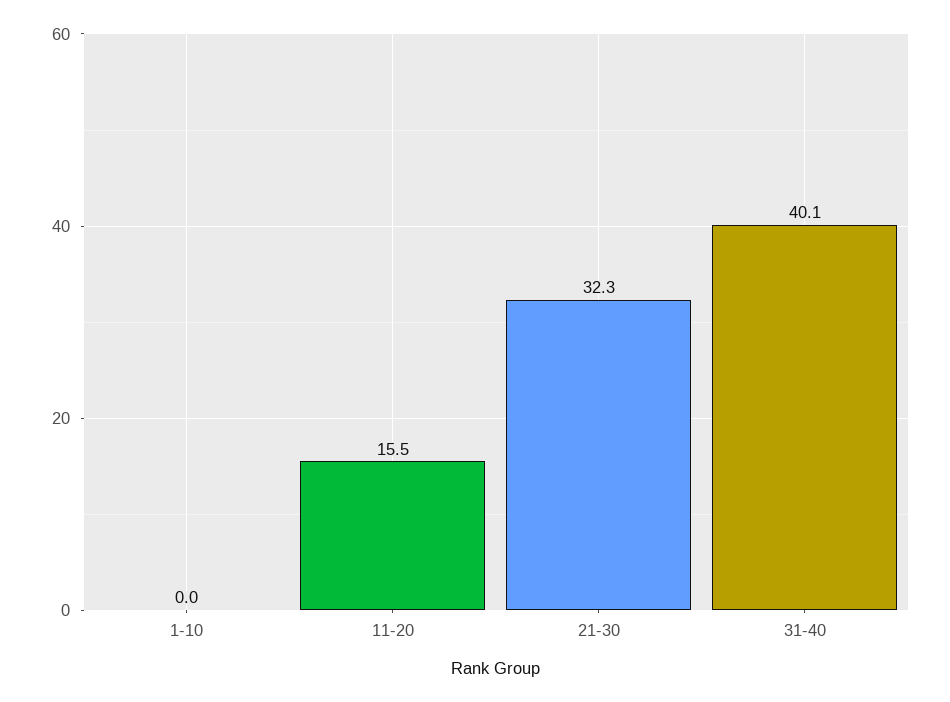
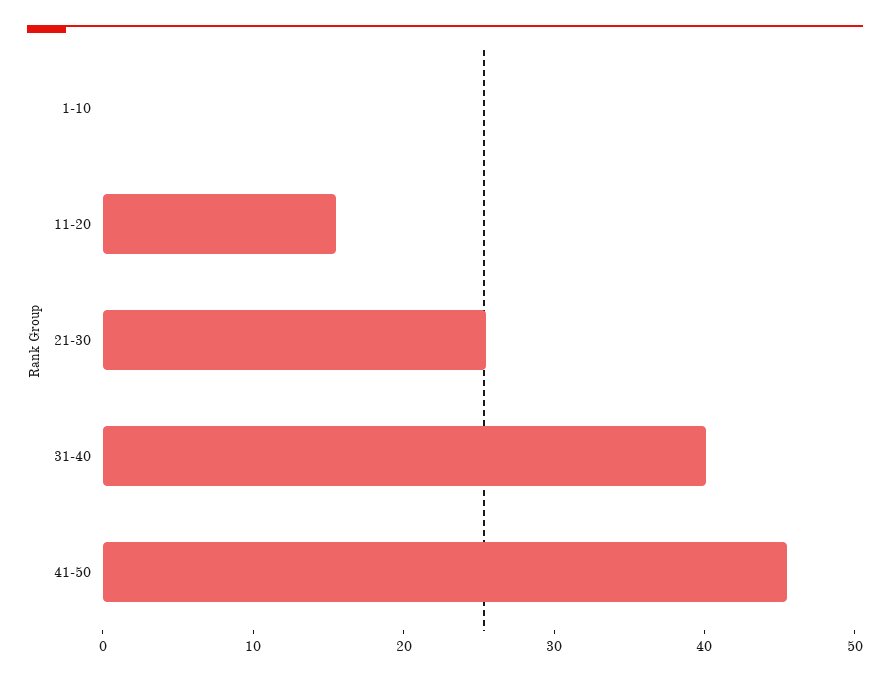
21-30: 32.3 -> 26
41-50: none -> 46

